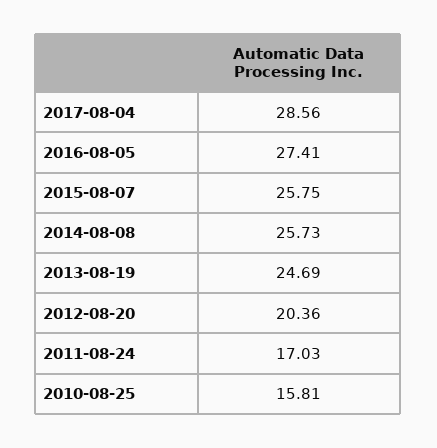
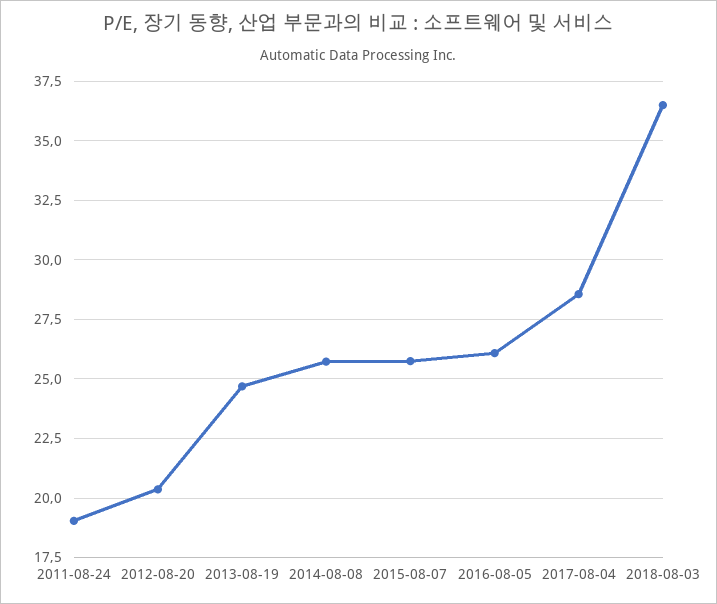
2016-08-05: 27.41 -> 26
2011-08-24: 17.03 -> 19
2010-08-25: 15.81 -> none
2018-08-03: none -> 36.5

